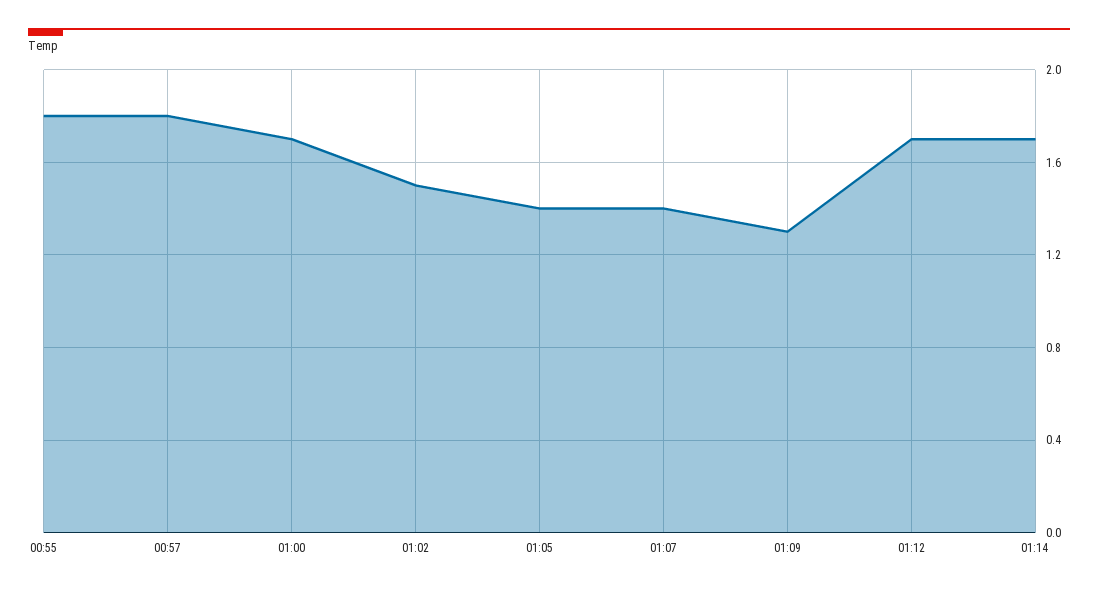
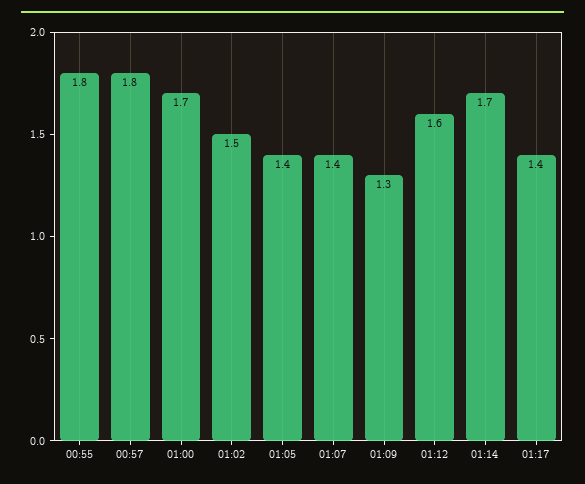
01:12: 1.7 -> 1.6
01:17: none -> 1.4

